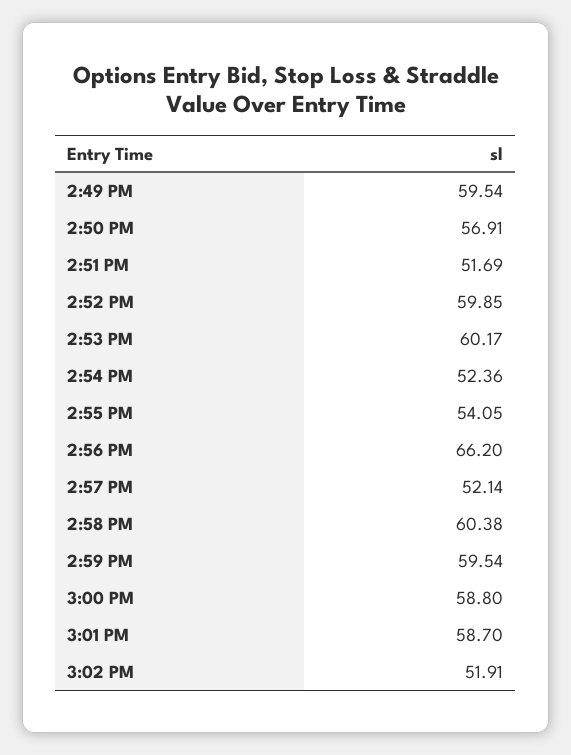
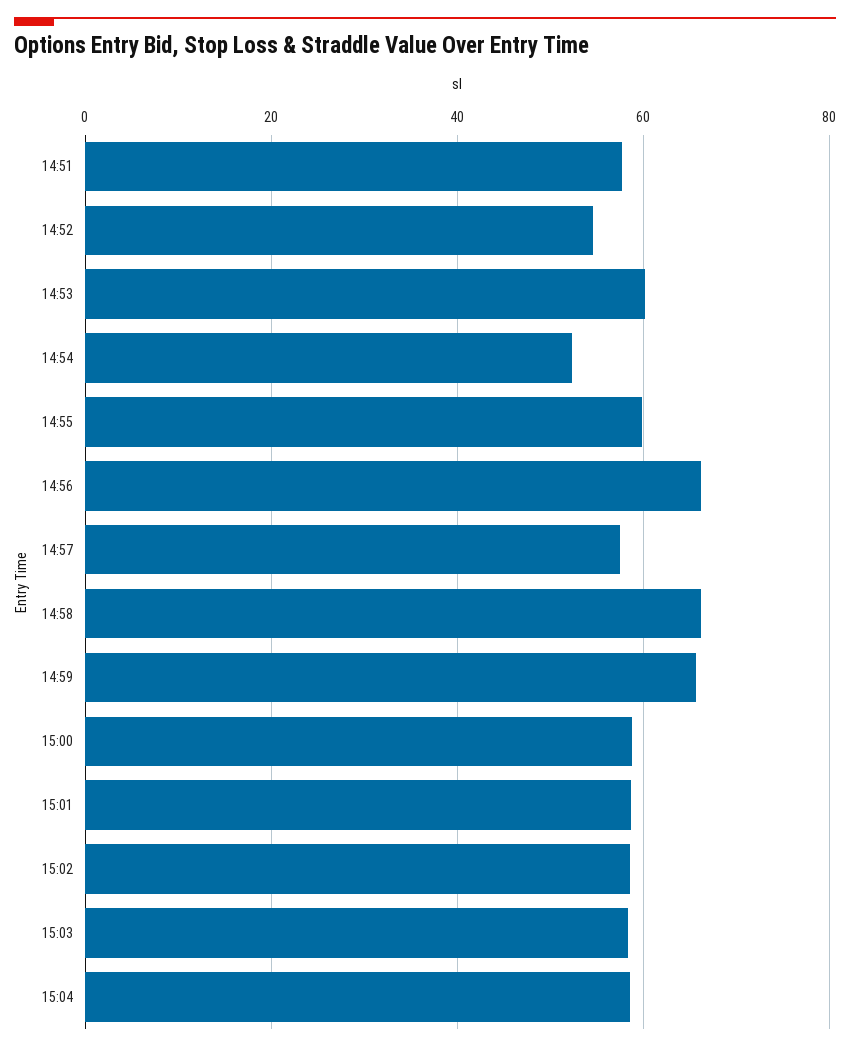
2:49 PM: 59.54 -> none
2:50 PM: 56.91 -> none
2:51 PM: 51.69 -> 58
2:52 PM: 59.85 -> 54
2:55 PM: 54.05 -> 60
2:57 PM: 52.14 -> 58
2:58 PM: 60.38 -> 66
2:59 PM: 59.54 -> 66
3:02 PM: 51.91 -> 58
15:03: none -> 58
15:04: none -> 58

